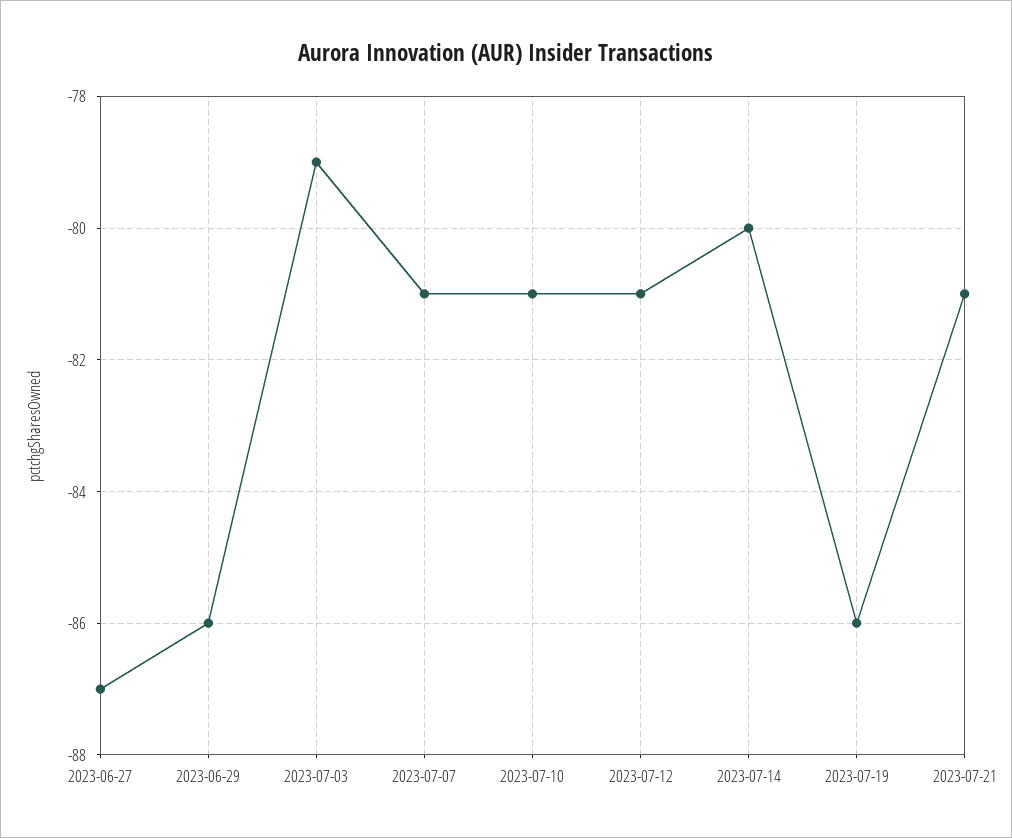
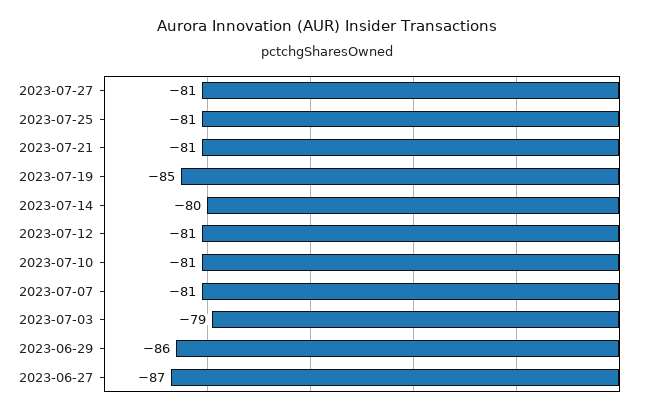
2023-07-19: -86 -> -85
2023-07-27: none -> -81
2023-07-25: none -> -81

